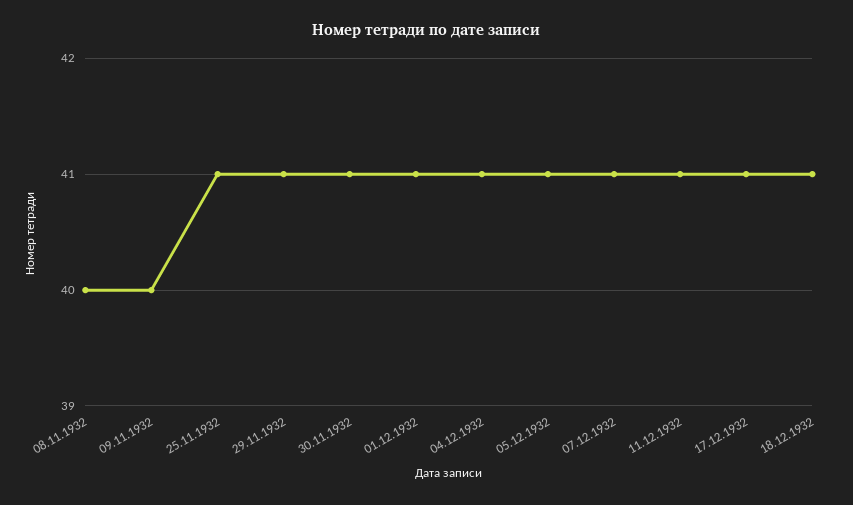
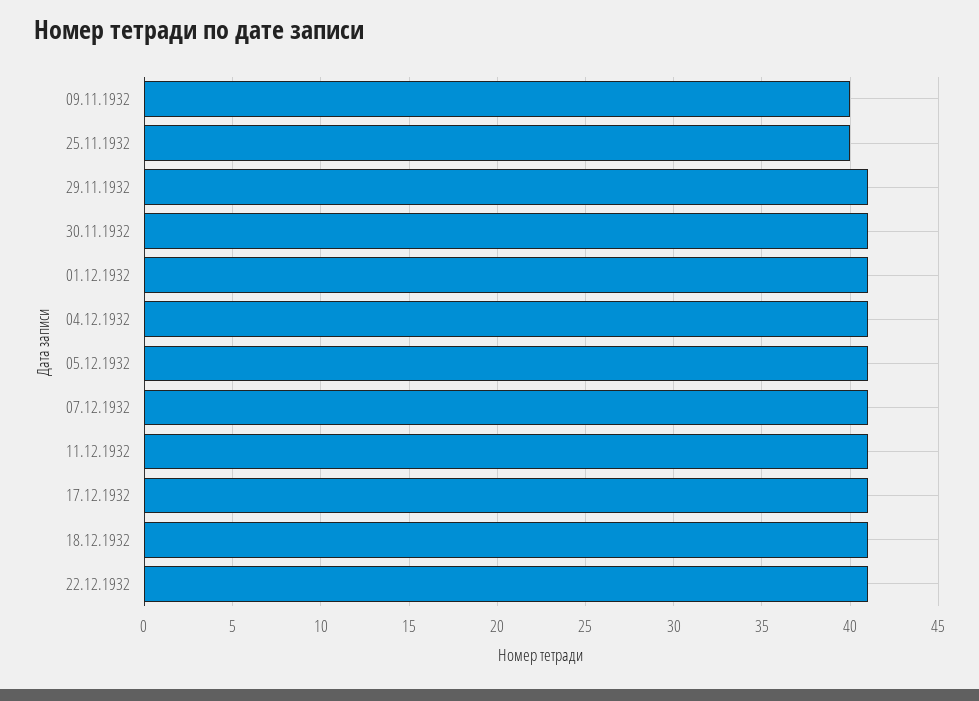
08.11.1932: 40 -> none
25.11.1932: 41 -> 40
22.12.1932: none -> 41

